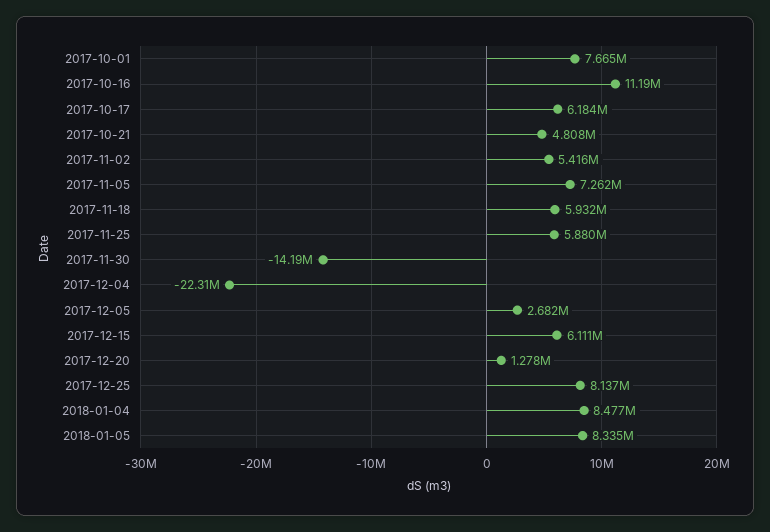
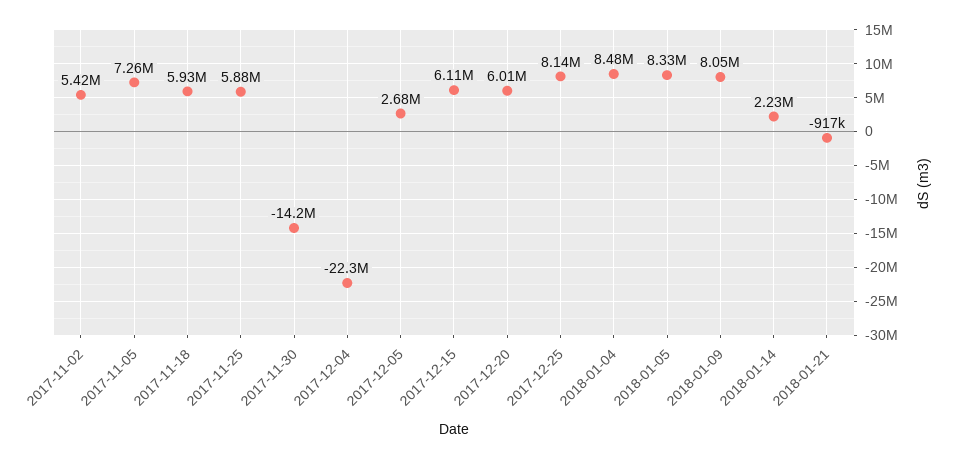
2017-10-01: 7665000 -> none
2017-10-16: 11190000 -> none
2017-10-17: 6184000 -> none
2017-10-21: 4808000 -> none
2017-12-20: 1278000 -> 6010000
2018-01-09: none -> 8050000
2018-01-14: none -> 2230000
2018-01-21: none -> -917000

